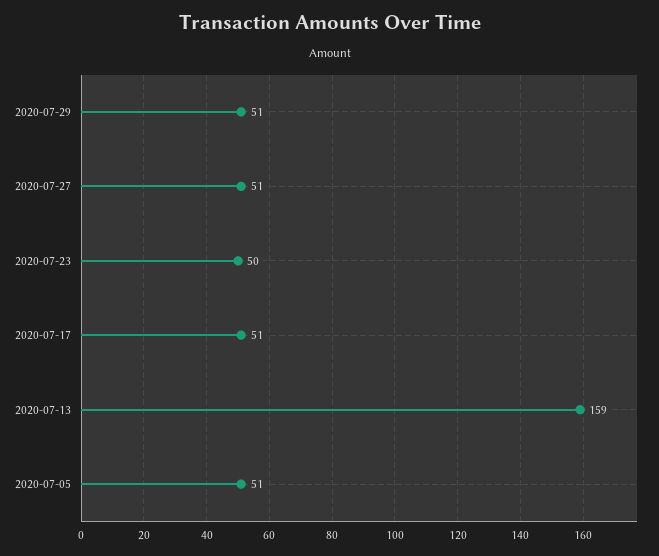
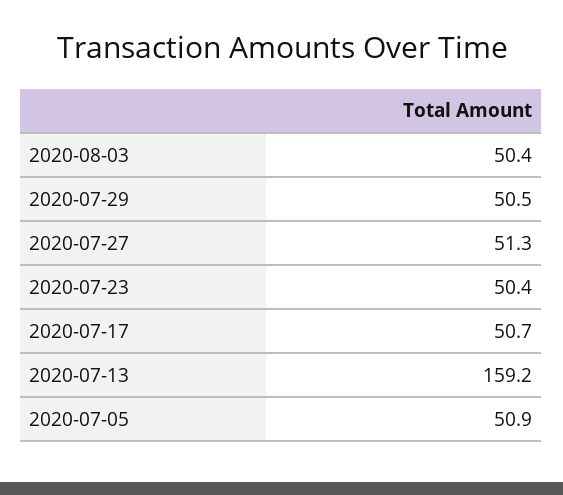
2020-08-03: none -> 50.4

